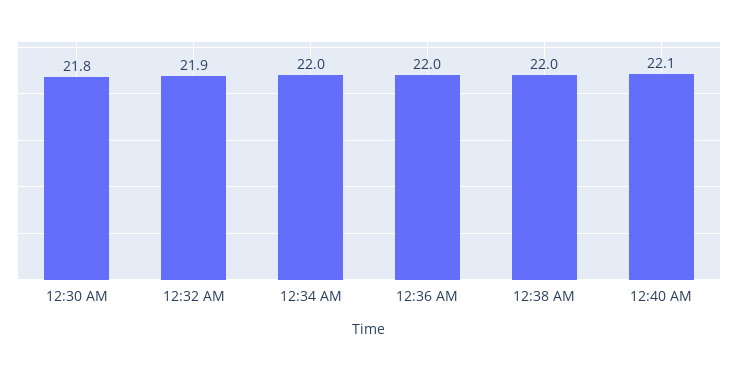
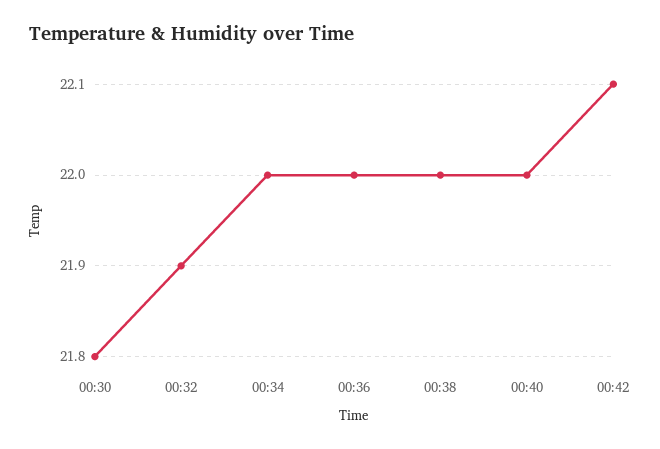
12:40 AM: 22.1 -> 22
00:42: none -> 22.1

